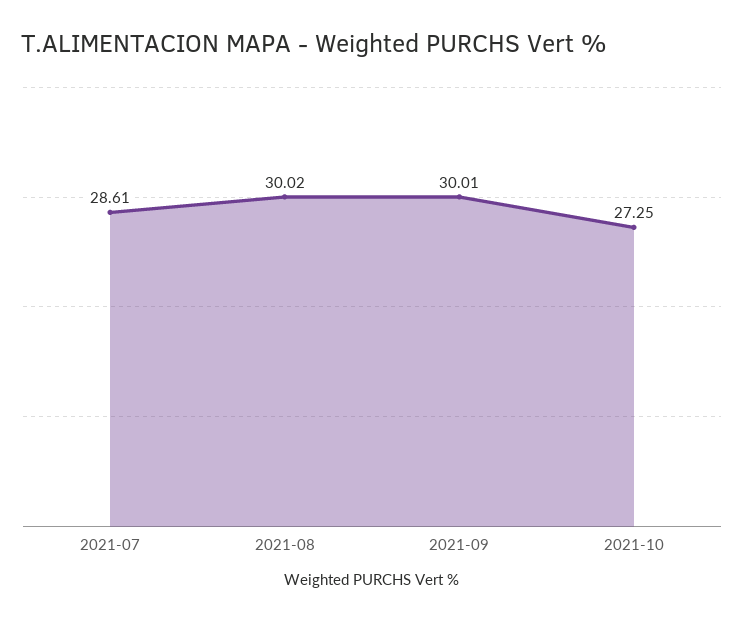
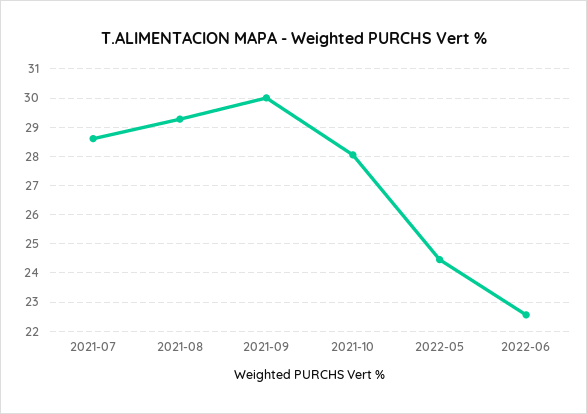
2021-08: 30.02 -> 29.25
2021-10: 27.25 -> 28
2022-05: none -> 24.5
2022-06: none -> 22.5

